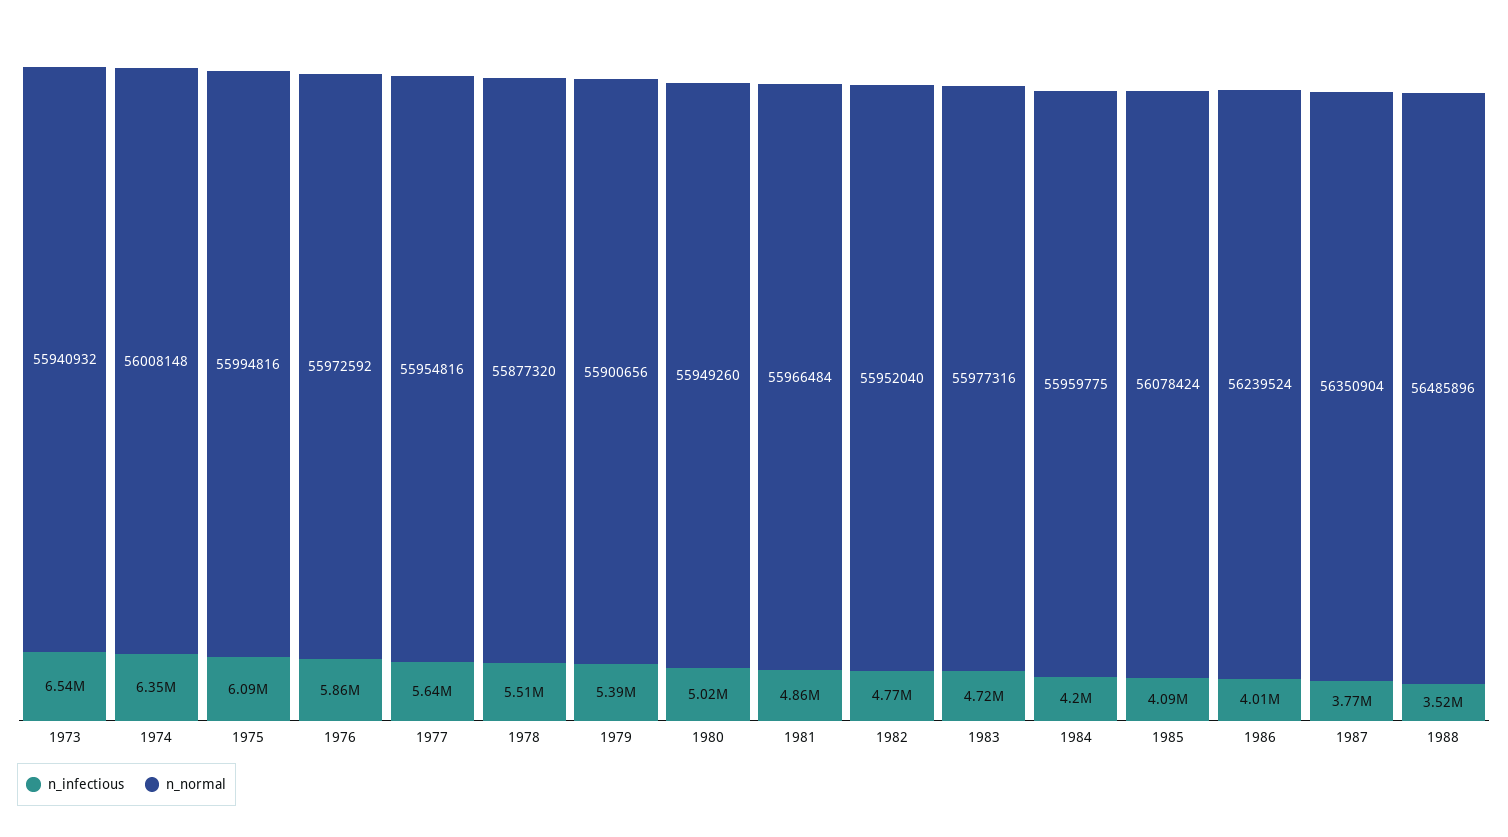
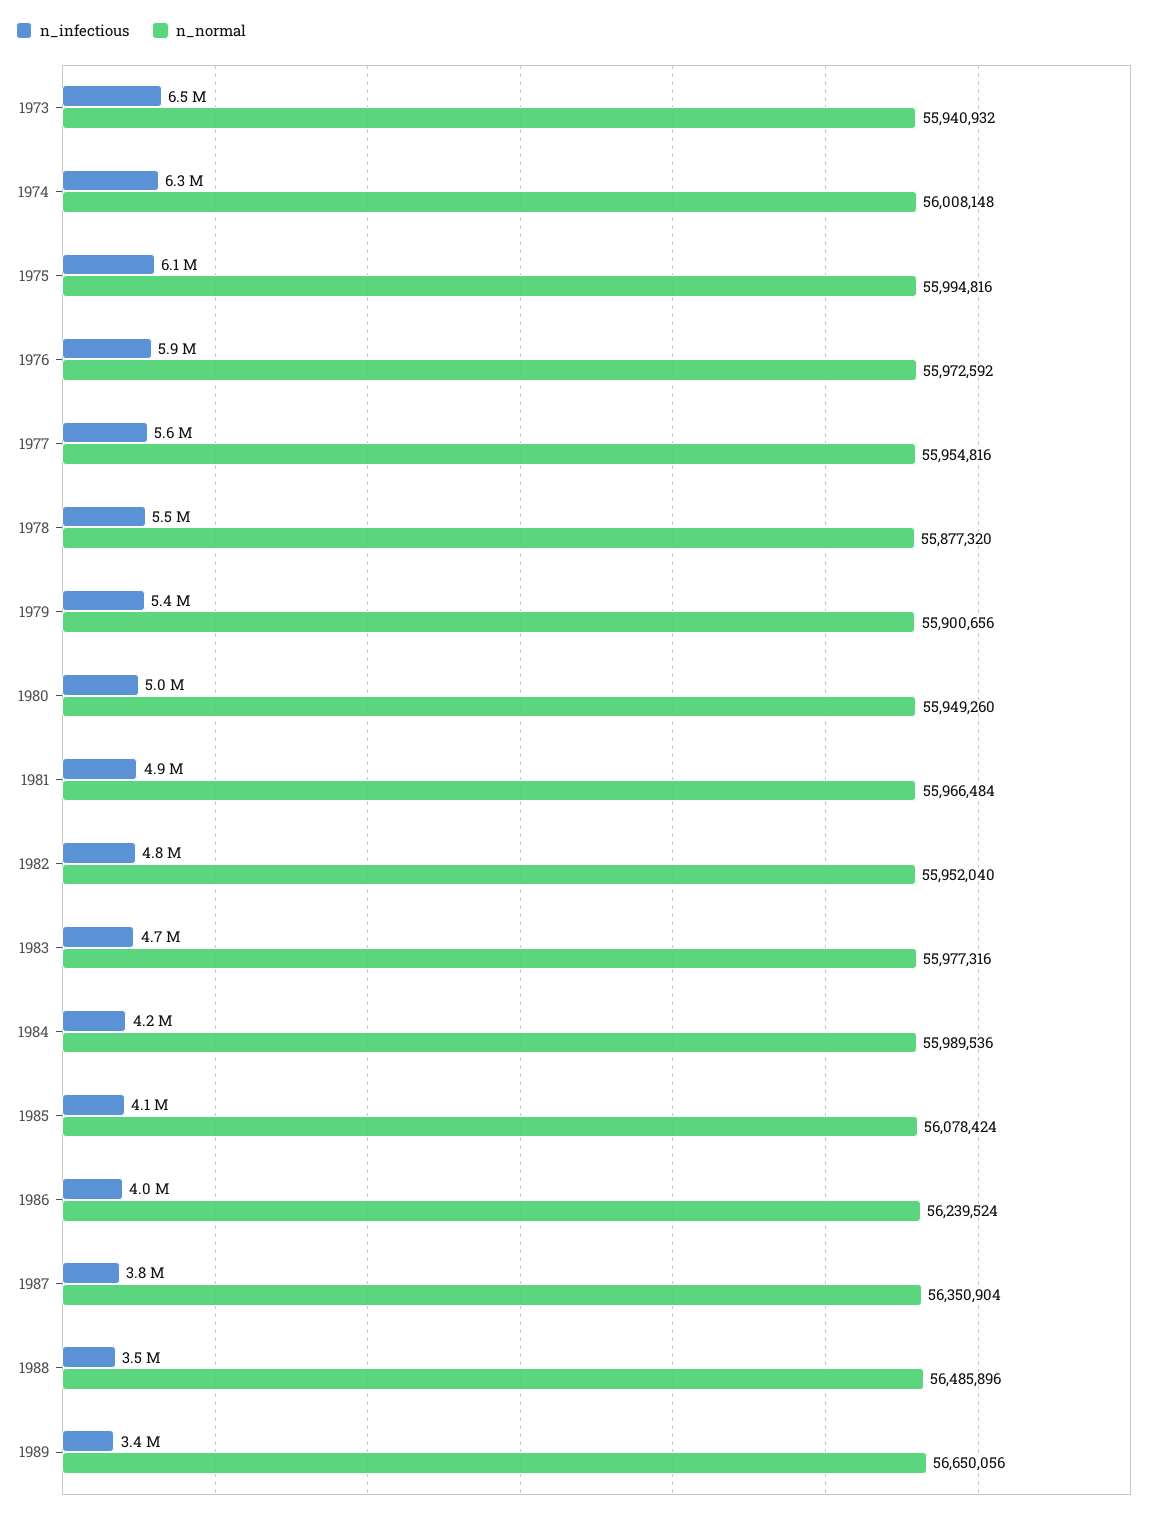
n_normal, 1984: 55959775 -> 55989536
n_infectious, 1989: none -> 3400000
n_normal, 1989: none -> 56650056

